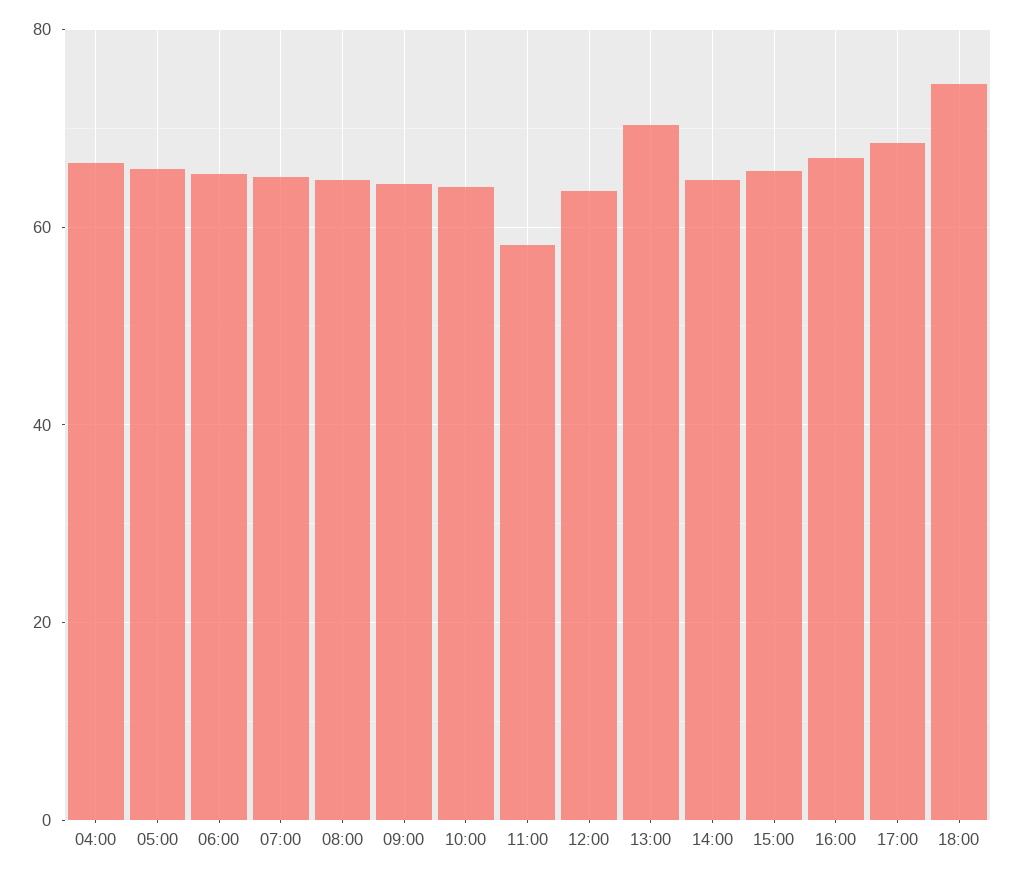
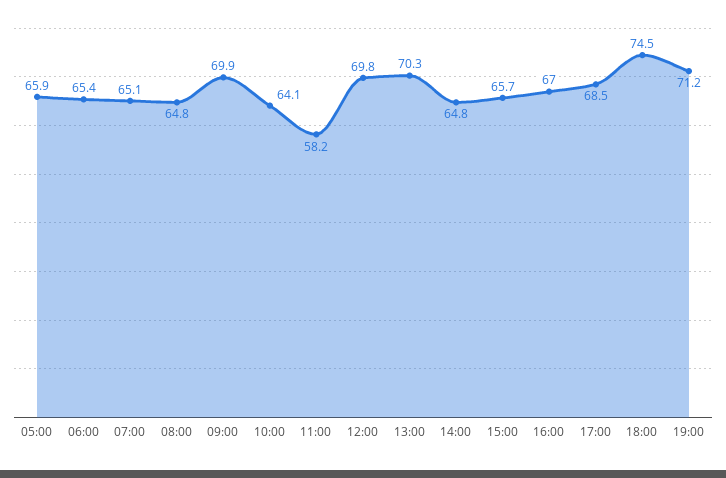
04:00: 66 -> none
09:00: 64 -> 69.9
12:00: 64 -> 69.8
19:00: none -> 71.2

